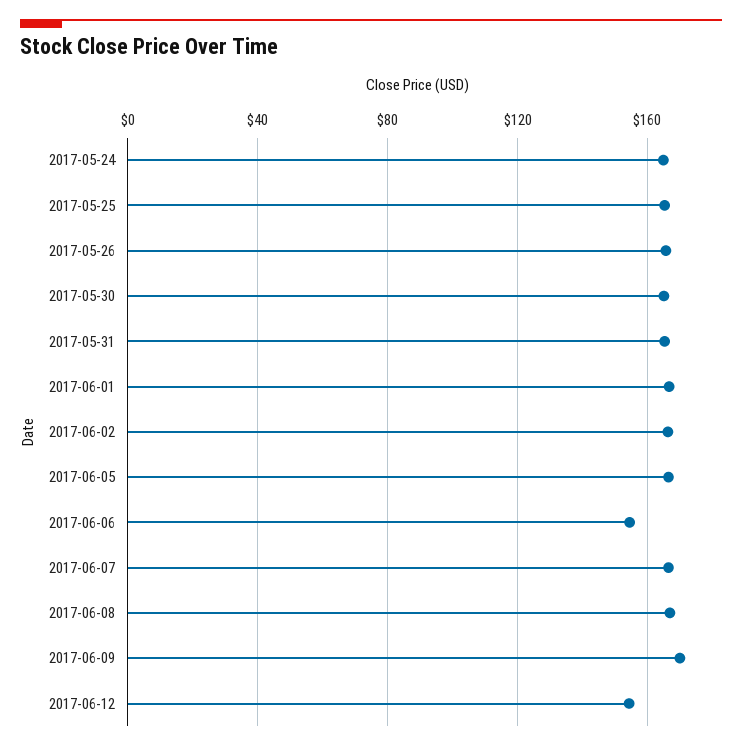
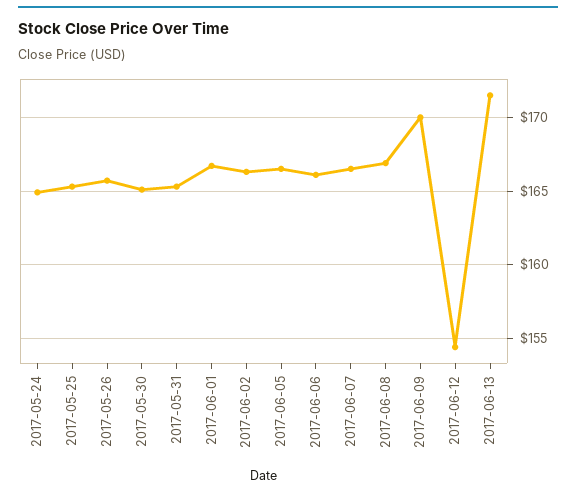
2017-06-06: 155 -> 166
2017-06-13: none -> 171.5

